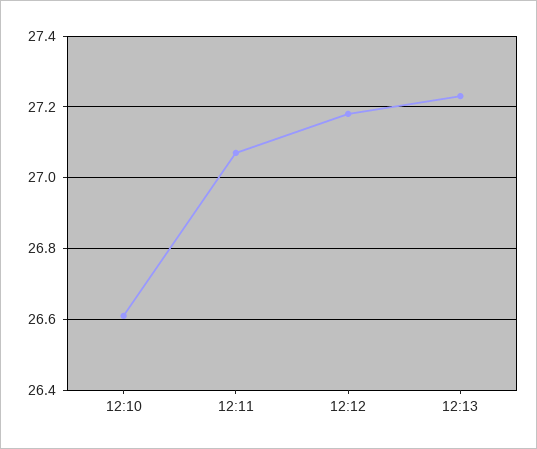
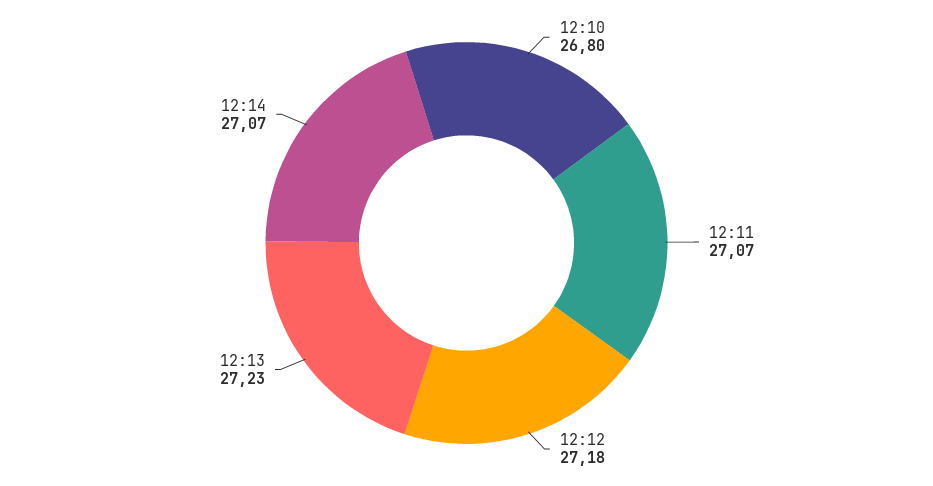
12:10: 26.6 -> 26.8
12:14: none -> 27.07

